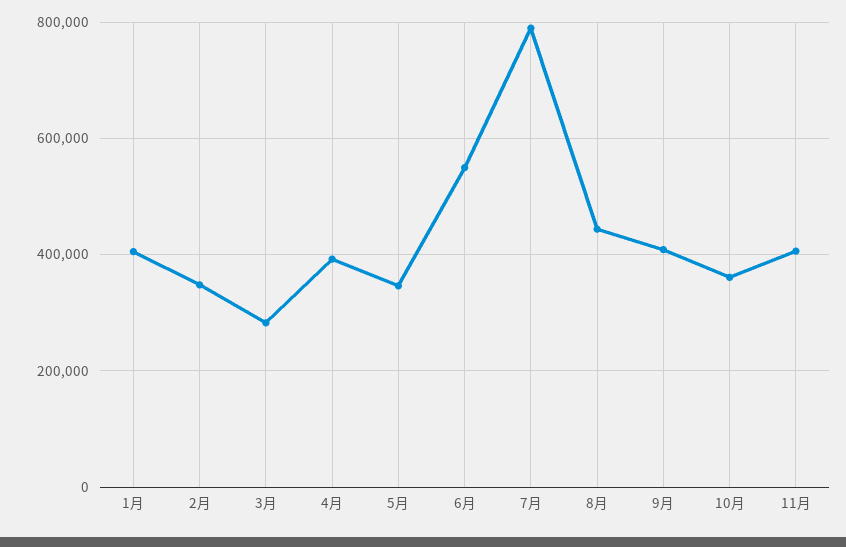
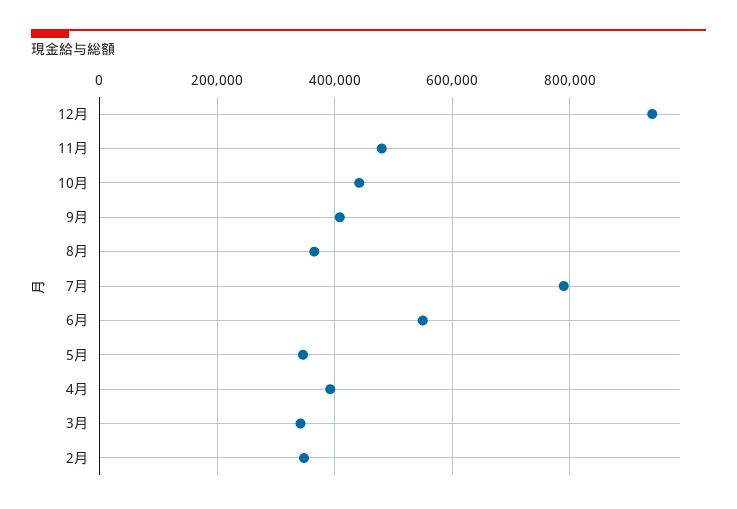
1月: 400000 -> none
3月: 280000 -> 340000
8月: 440000 -> 360000
10月: 360000 -> 440000
11月: 400000 -> 480000
12月: none -> 940000

